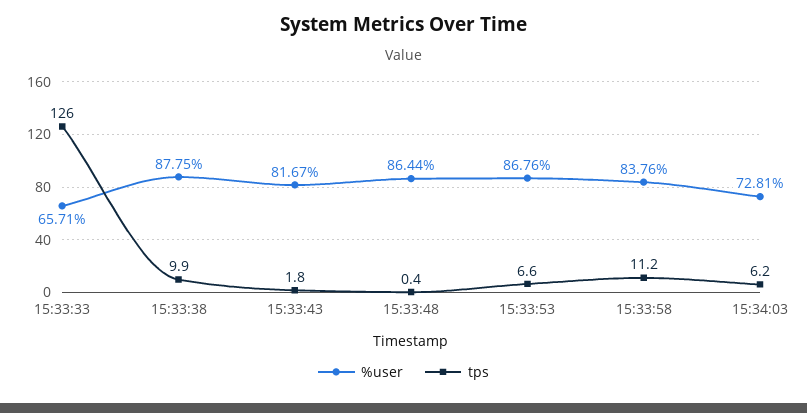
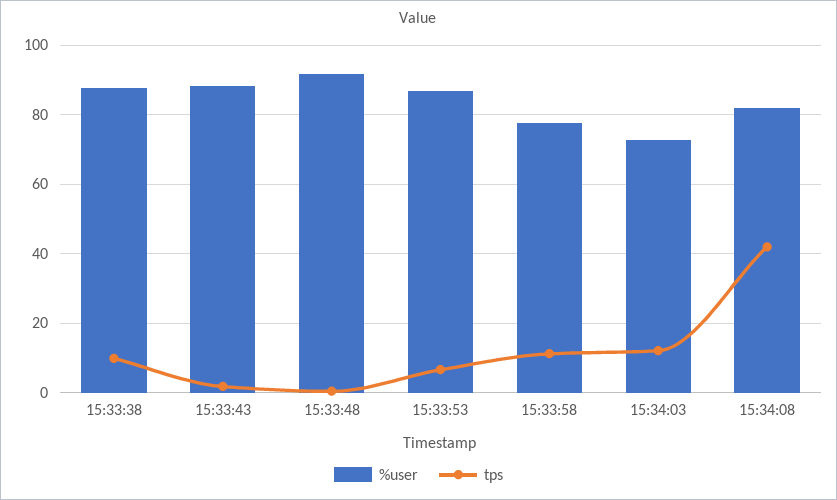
%user, 15:33:33: 65.71 -> none
tps, 15:33:33: 126 -> none
%user, 15:33:43: 81.67 -> 88
%user, 15:33:48: 86.44 -> 92
%user, 15:33:58: 83.76 -> 78
tps, 15:34:03: 6.2 -> 12
%user, 15:34:08: none -> 82
tps, 15:34:08: none -> 42

